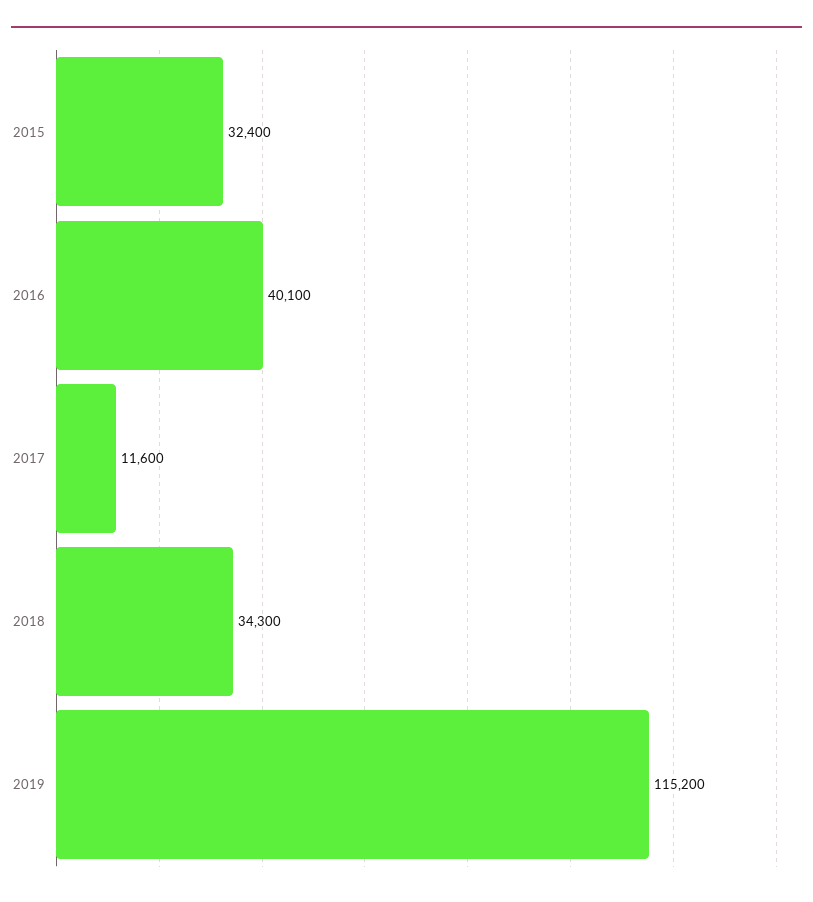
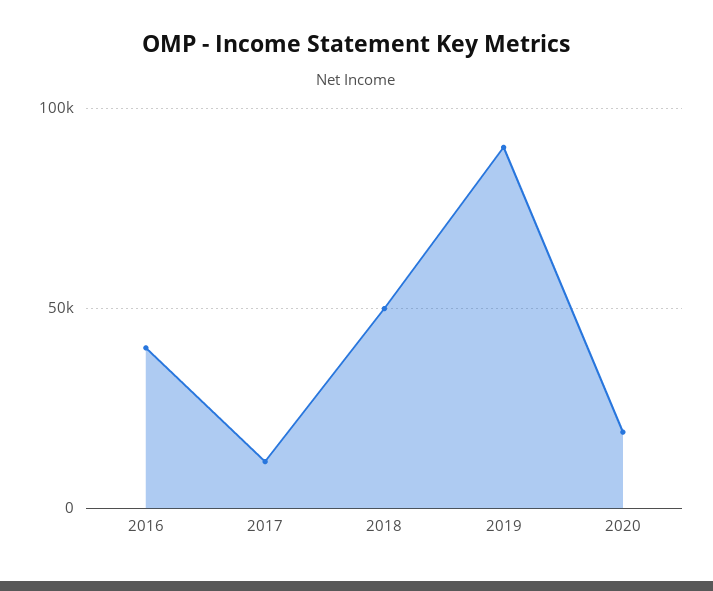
2015: 32400 -> none
2018: 34300 -> 50000
2019: 115200 -> 90000
2020: none -> 20000

